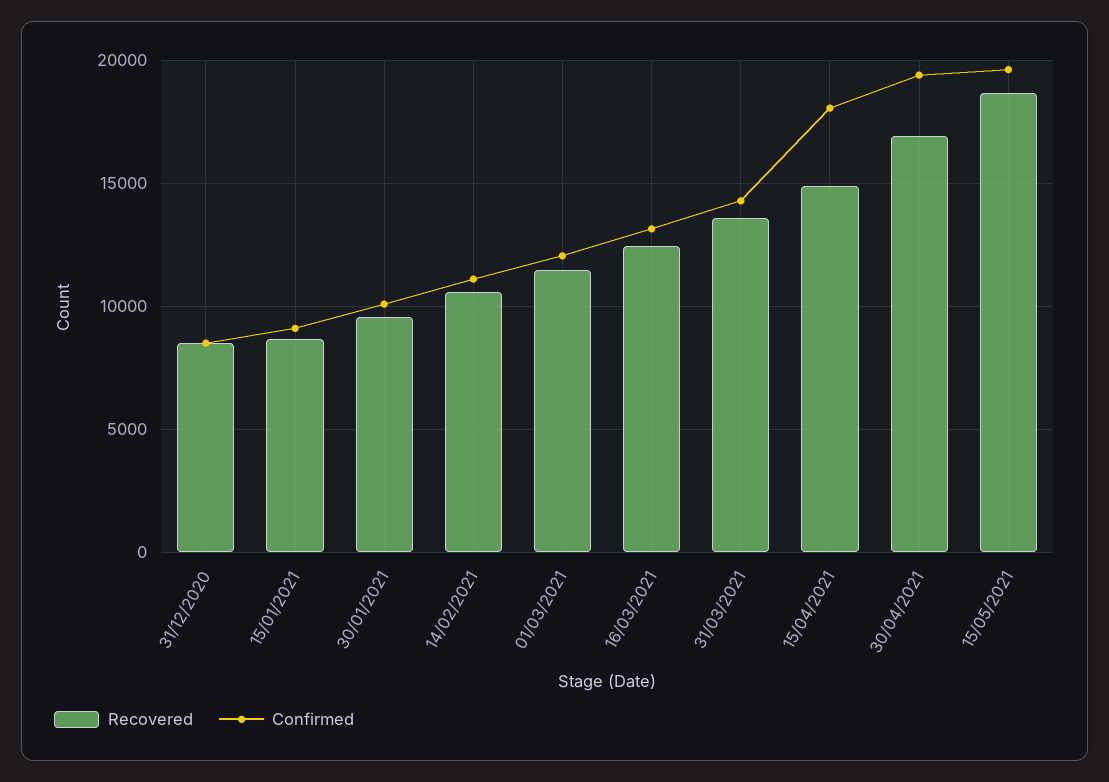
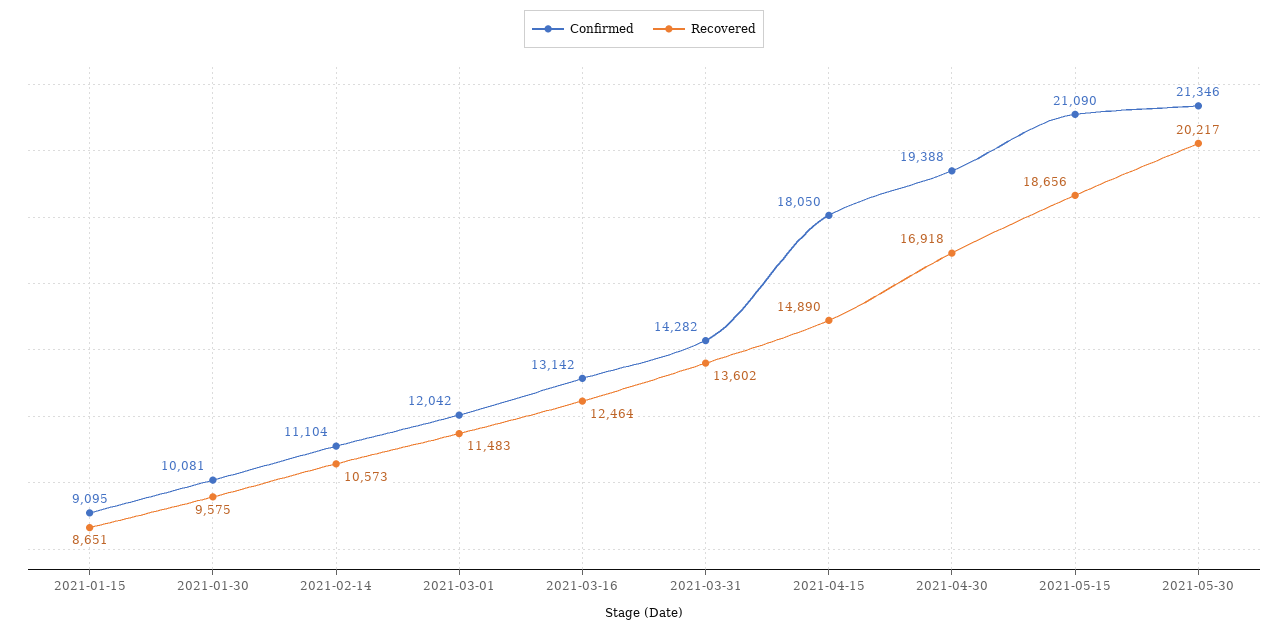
Recovered, 31/12/2020: 8500 -> none
Confirmed, 31/12/2020: 8500 -> none
Confirmed, 15/05/2021: 19500 -> 21090
Confirmed, 2021-05-30: none -> 21346
Recovered, 2021-05-30: none -> 20217

